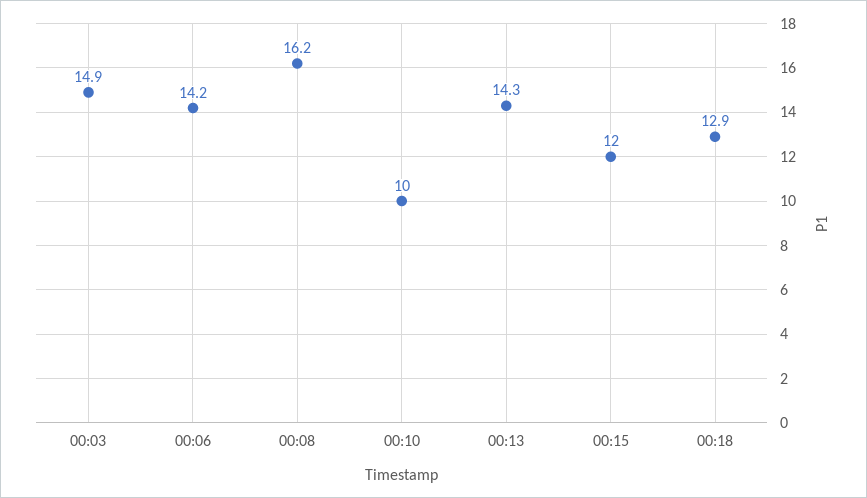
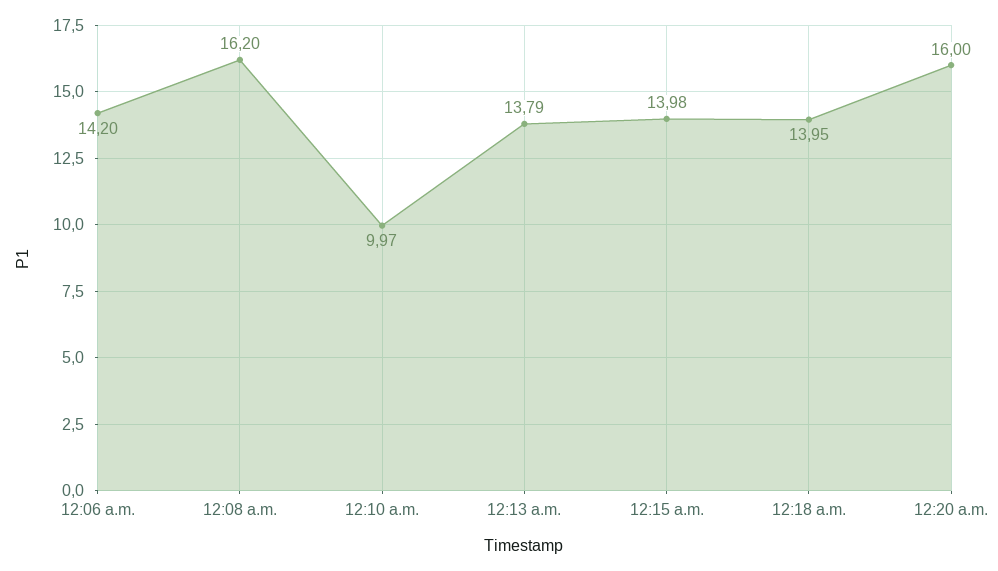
00:03: 14.9 -> none
00:13: 14.3 -> 13.79
00:15: 12 -> 13.98
00:18: 12.9 -> 13.95
12:20 a.m.: none -> 16

